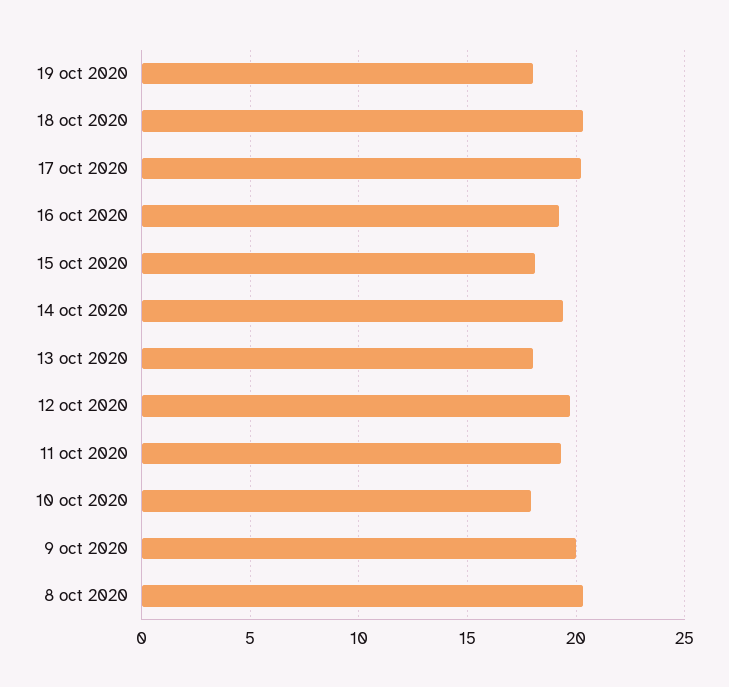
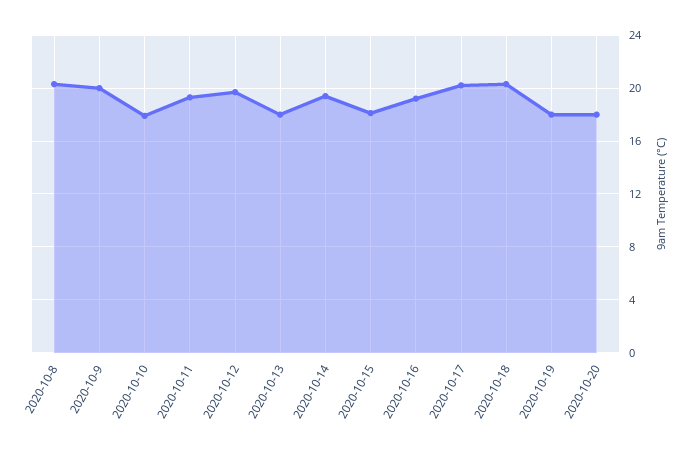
2020-10-20: none -> 18

